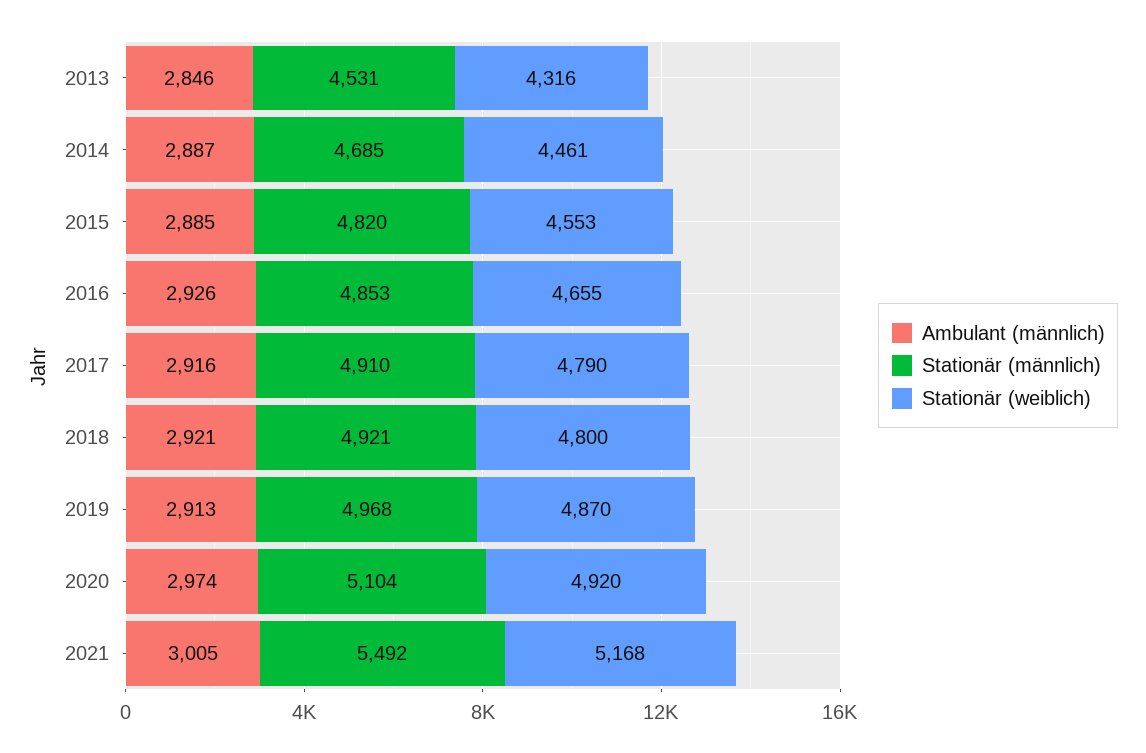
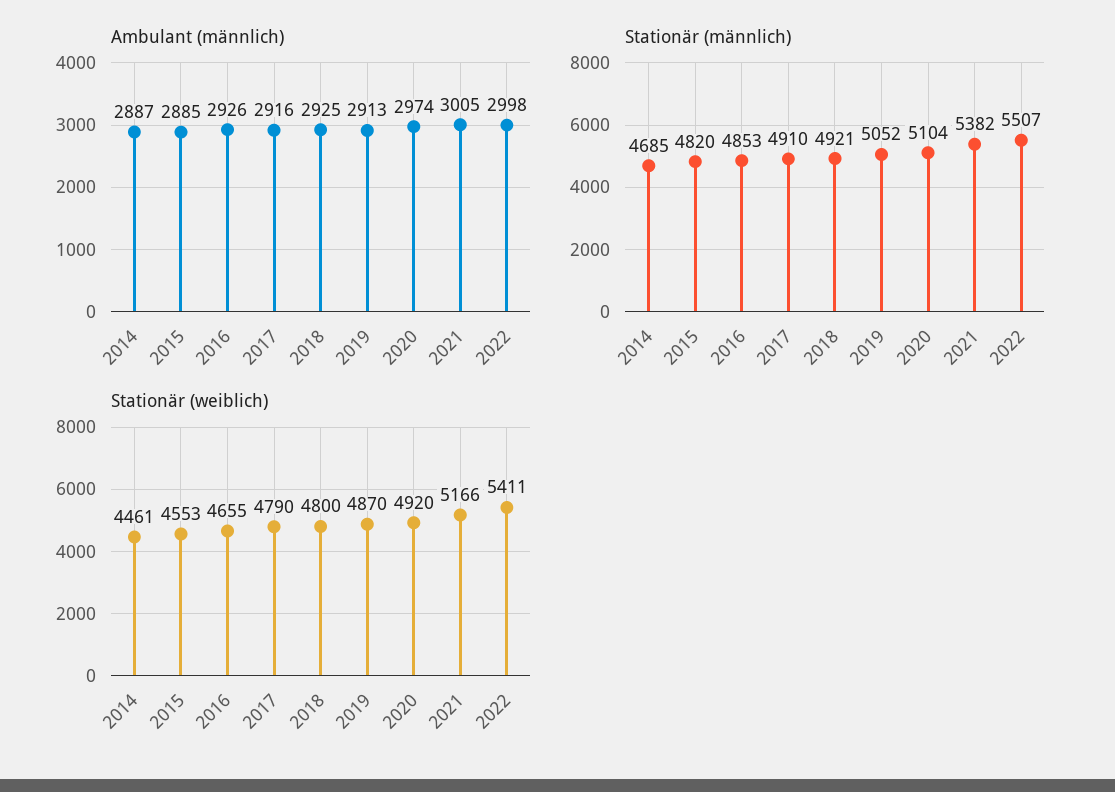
Ambulant (männlich), 2013: 2846 -> none
Stationär (männlich), 2013: 4531 -> none
Stationär (weiblich), 2013: 4316 -> none
Ambulant (männlich), 2018: 2921 -> 2925
Stationär (männlich), 2019: 4968 -> 5052
Stationär (männlich), 2021: 5492 -> 5382
Stationär (weiblich), 2021: 5168 -> 5166
Ambulant (männlich), 2022: none -> 2998
Stationär (männlich), 2022: none -> 5507
Stationär (weiblich), 2022: none -> 5411

